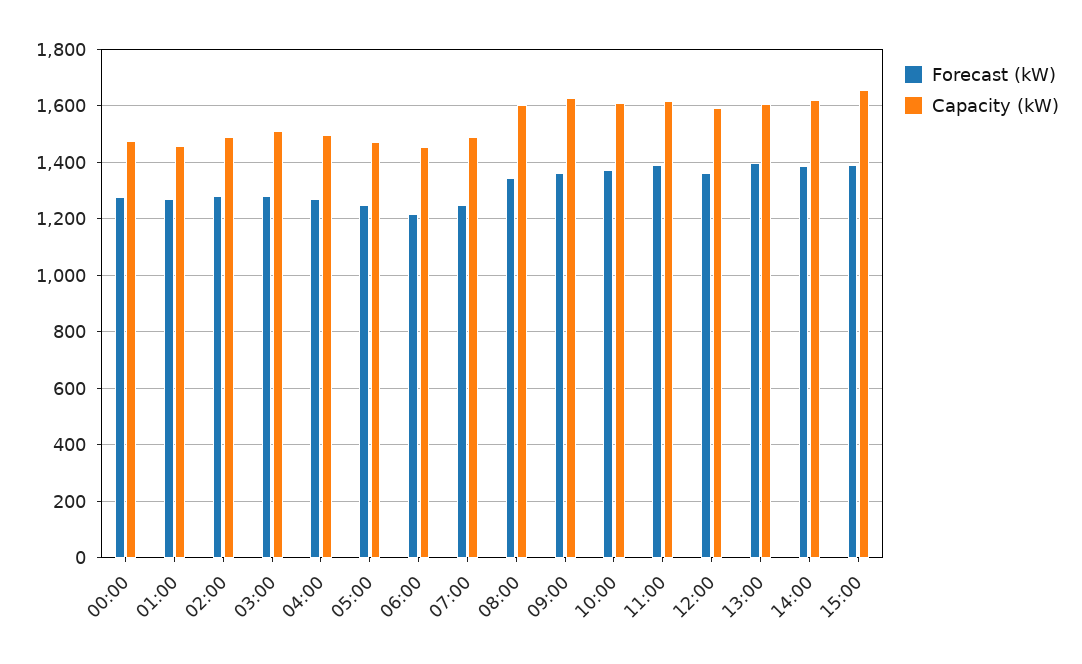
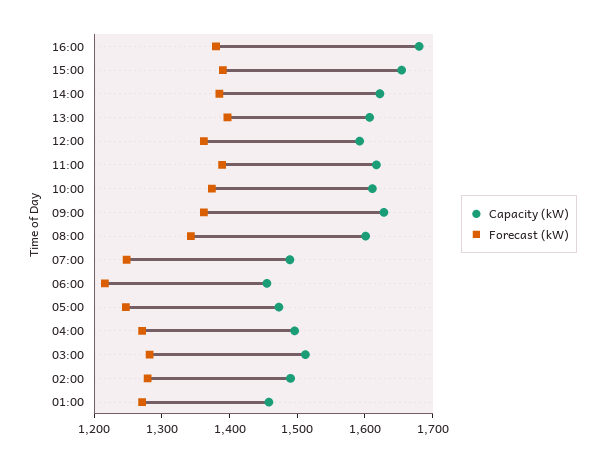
Forecast (kW), 00:00: 1275 -> none
Capacity (kW), 00:00: 1475 -> none
Capacity (kW), 16:00: none -> 1680
Forecast (kW), 16:00: none -> 1380

